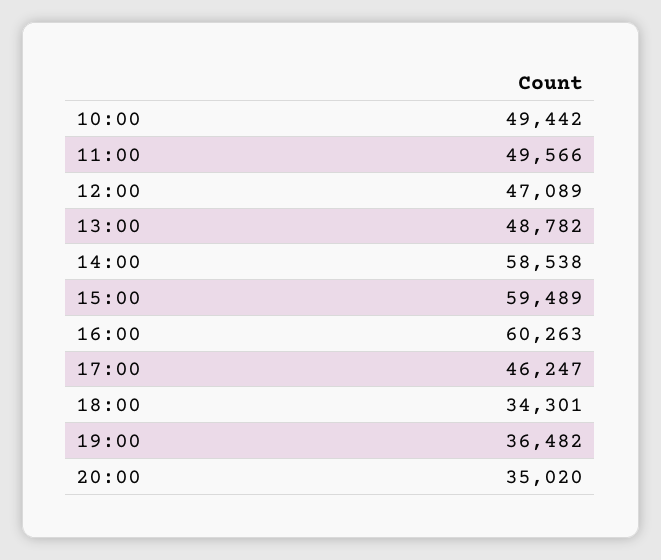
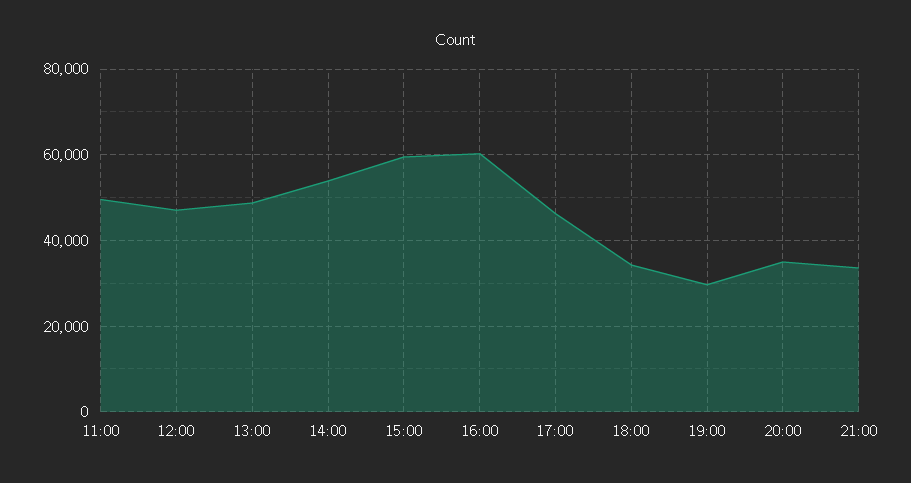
10:00: 49442 -> none
14:00: 58538 -> 54000
19:00: 36482 -> 30000
21:00: none -> 34000

